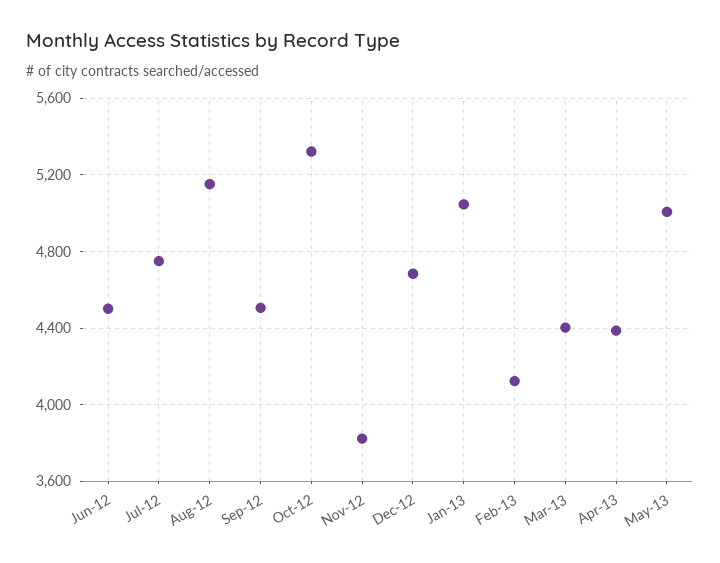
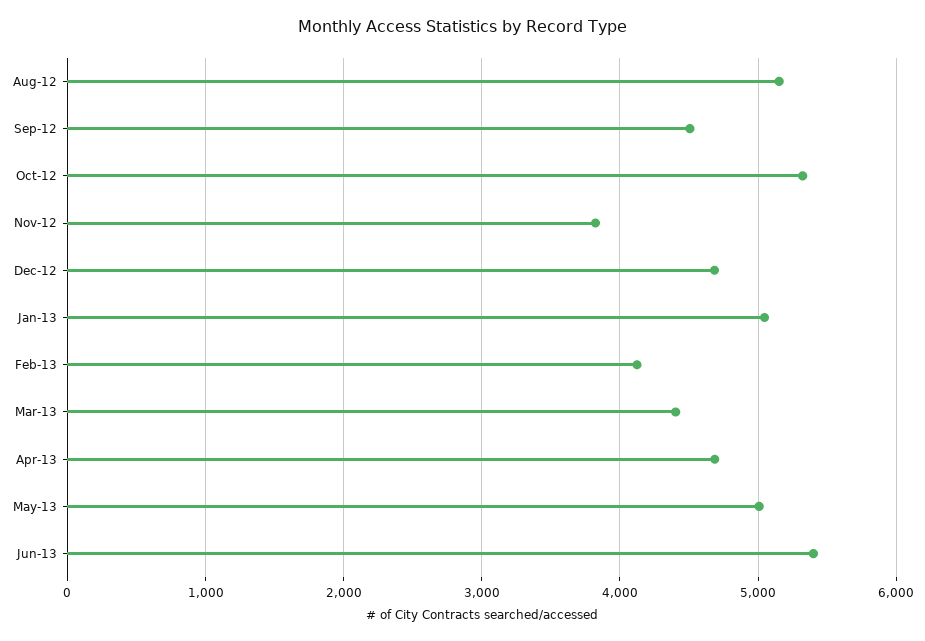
Jun-12: 4500 -> none
Jul-12: 4750 -> none
Apr-13: 4400 -> 4700
Jun-13: none -> 5400

